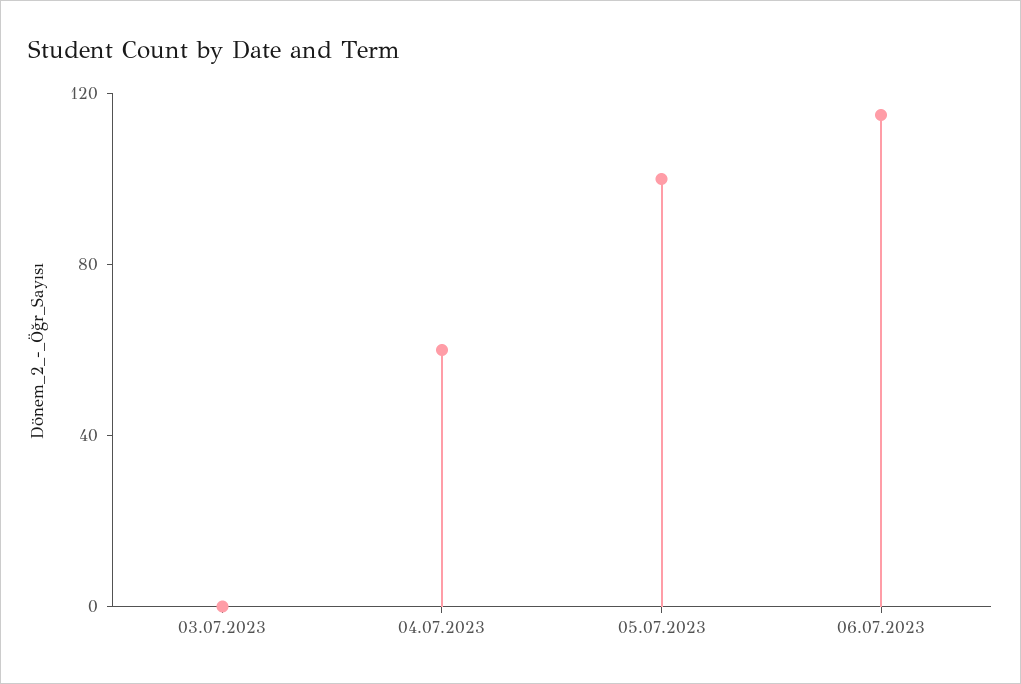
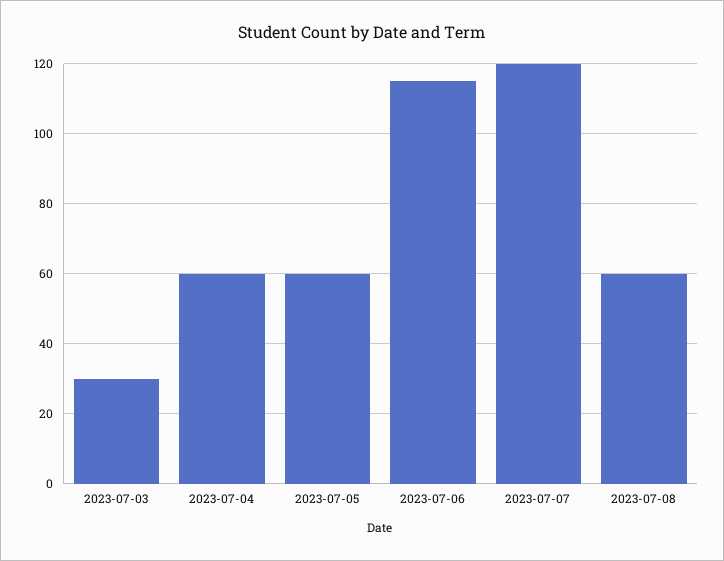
03.07.2023: 0 -> 30
05.07.2023: 100 -> 60
2023-07-07: none -> 120
2023-07-08: none -> 60

